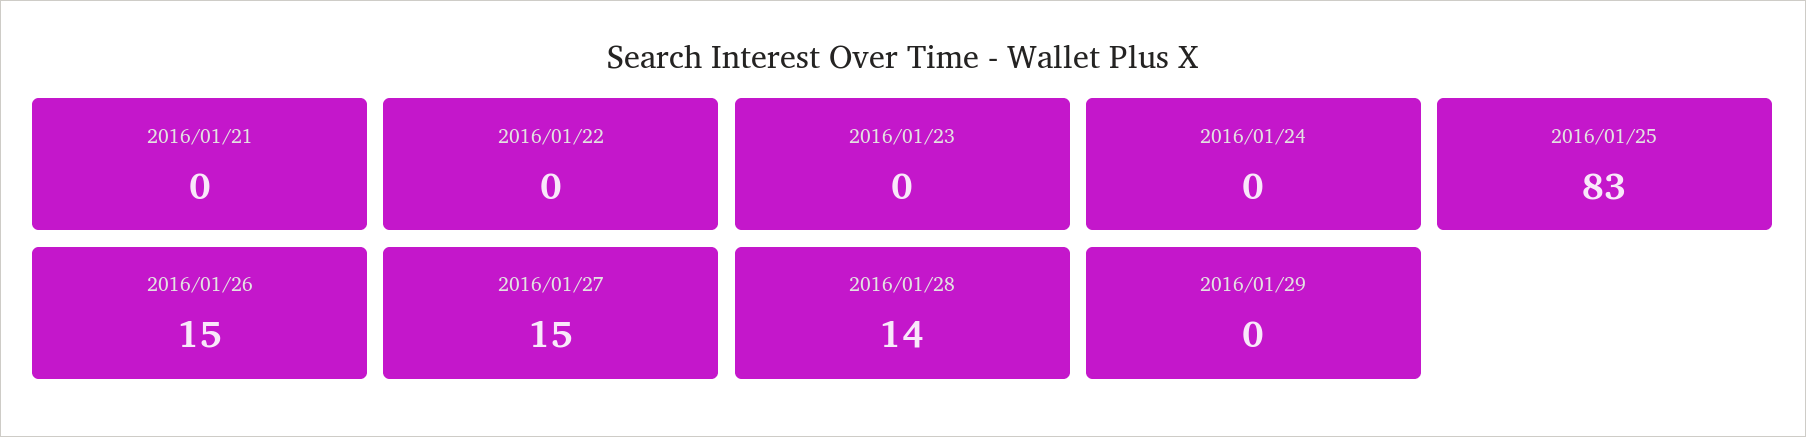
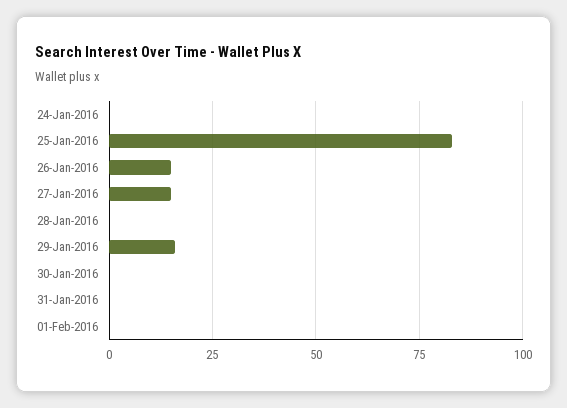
2016/01/21: 0 -> none
2016/01/22: 0 -> none
2016/01/23: 0 -> none
2016/01/28: 14 -> 0
2016/01/29: 0 -> 15
30-Jan-2016: none -> 0
31-Jan-2016: none -> 0
01-Feb-2016: none -> 0

